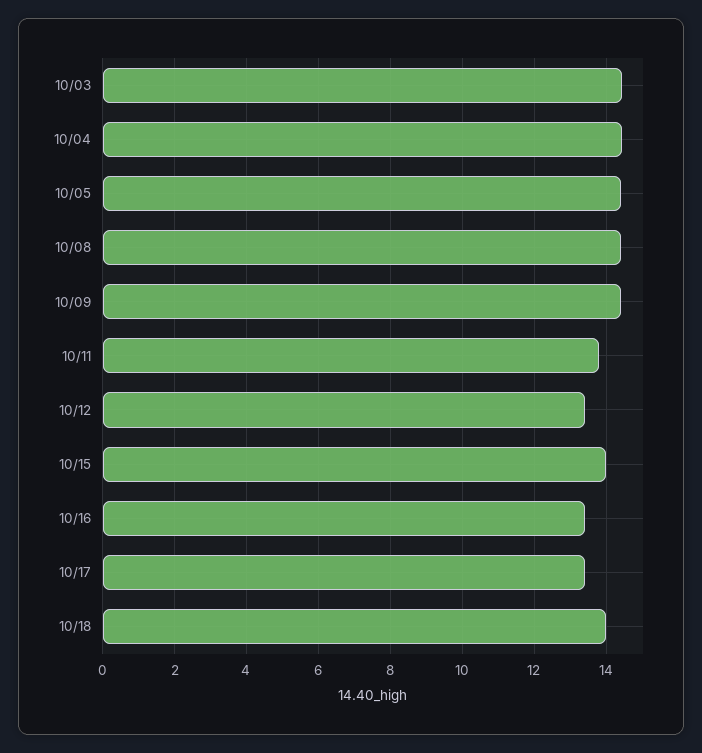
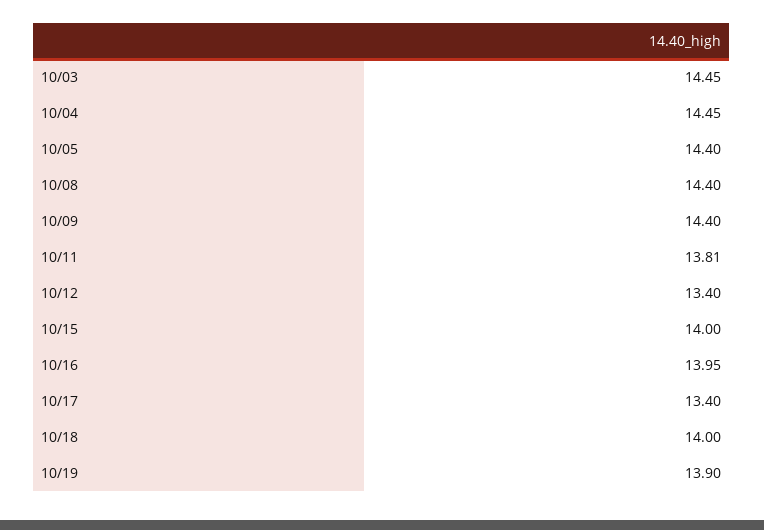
10/16: 13.4 -> 13.95
10/19: none -> 13.9

